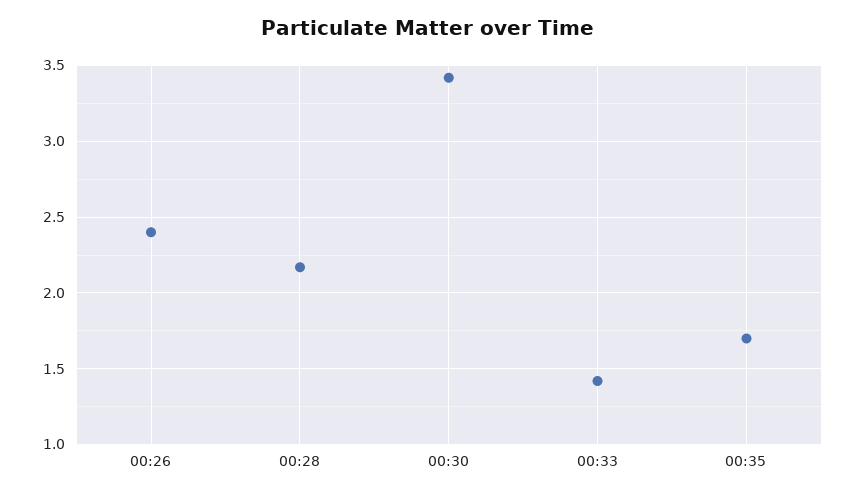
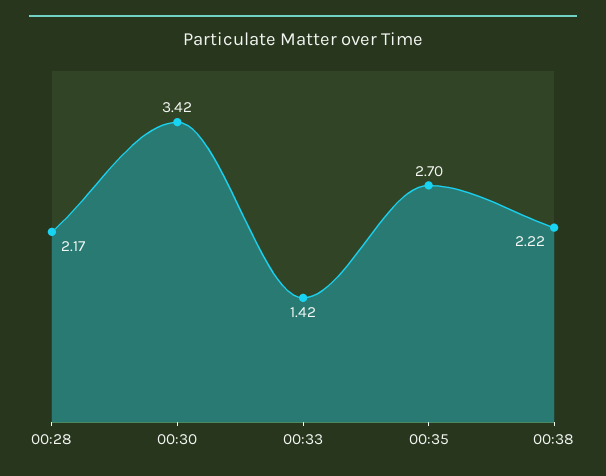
00:26: 2.4 -> none
00:35: 1.7 -> 2.7
00:38: none -> 2.22

